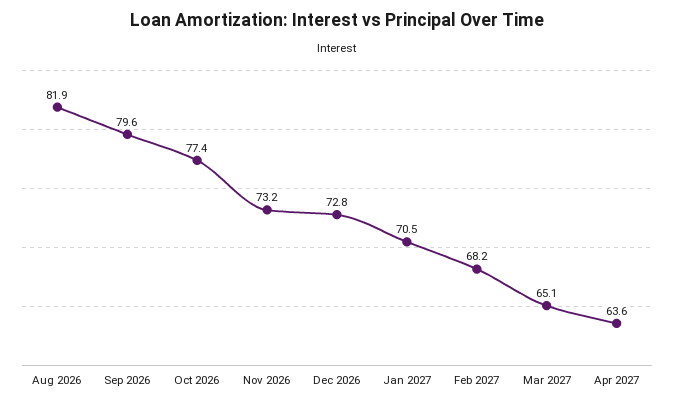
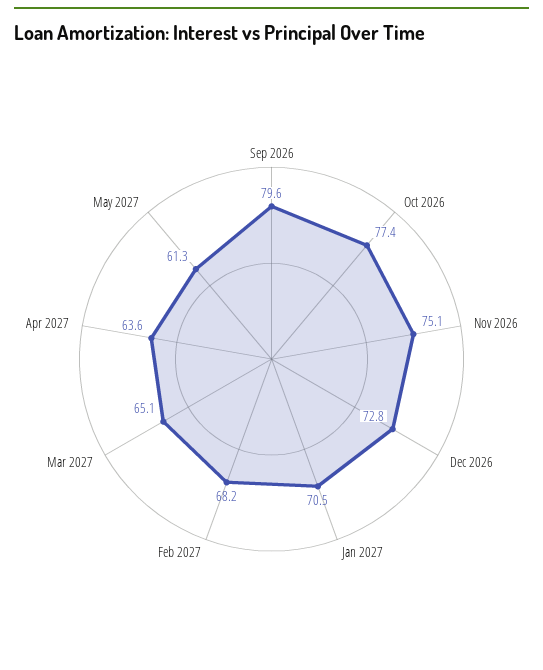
Aug 2026: 81.9 -> none
Nov 2026: 73.2 -> 75.1
May 2027: none -> 61.3

